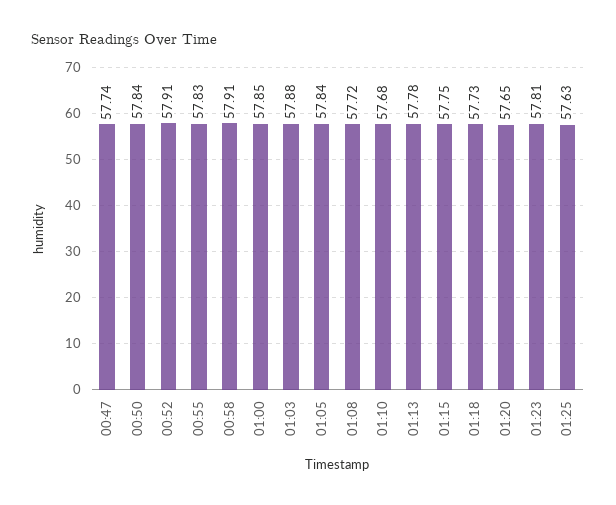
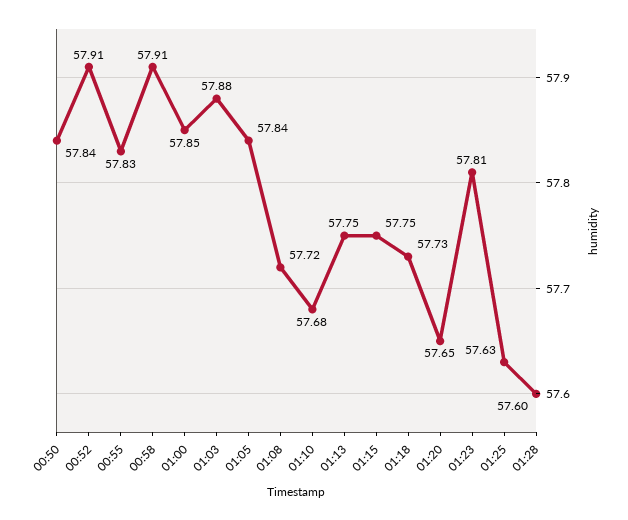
00:47: 57.74 -> none
01:13: 57.78 -> 57.75
01:28: none -> 57.6

